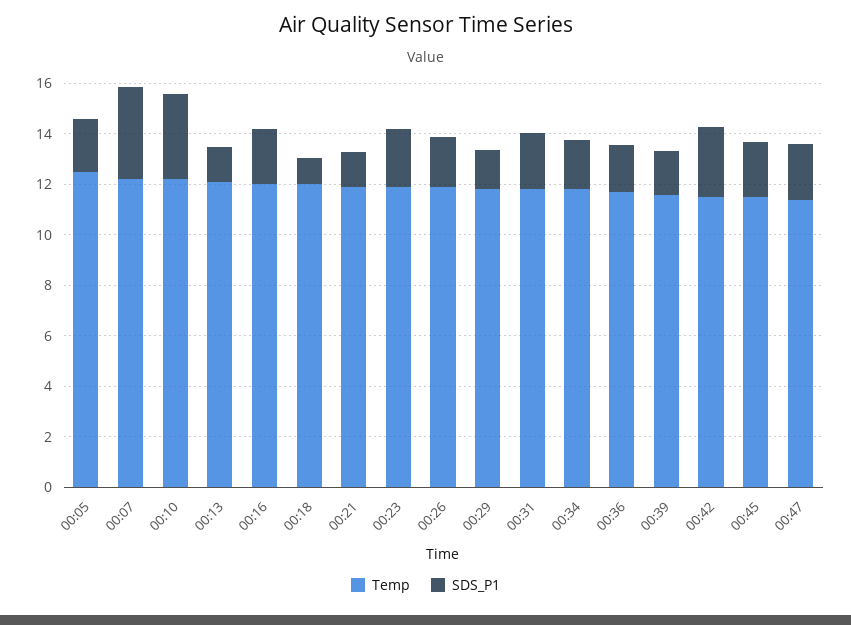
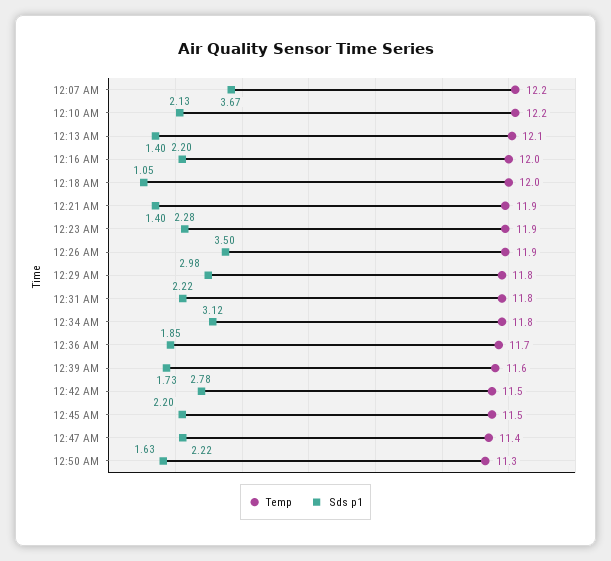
Temp, 00:05: 12.5 -> none
SDS_P1, 00:05: 2 -> none
SDS_P1, 00:10: 3.5 -> 2.13
SDS_P1, 00:26: 2 -> 3.5
SDS_P1, 00:29: 1.5 -> 2.98
SDS_P1, 00:34: 2 -> 3.12
Temp, 12:50 AM: none -> 11.3
SDS_P1, 12:50 AM: none -> 1.63

